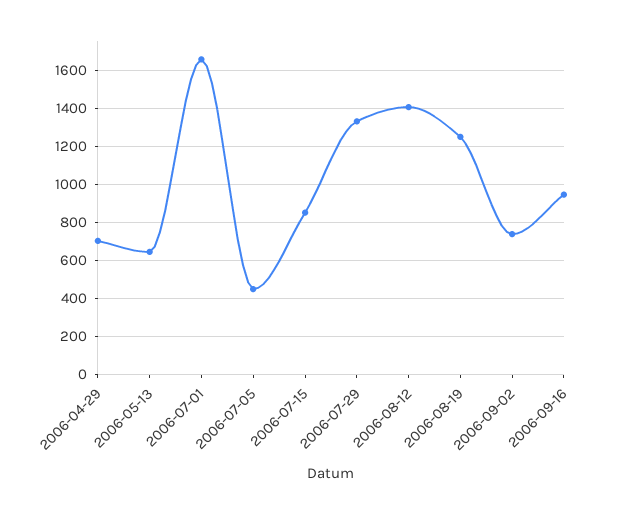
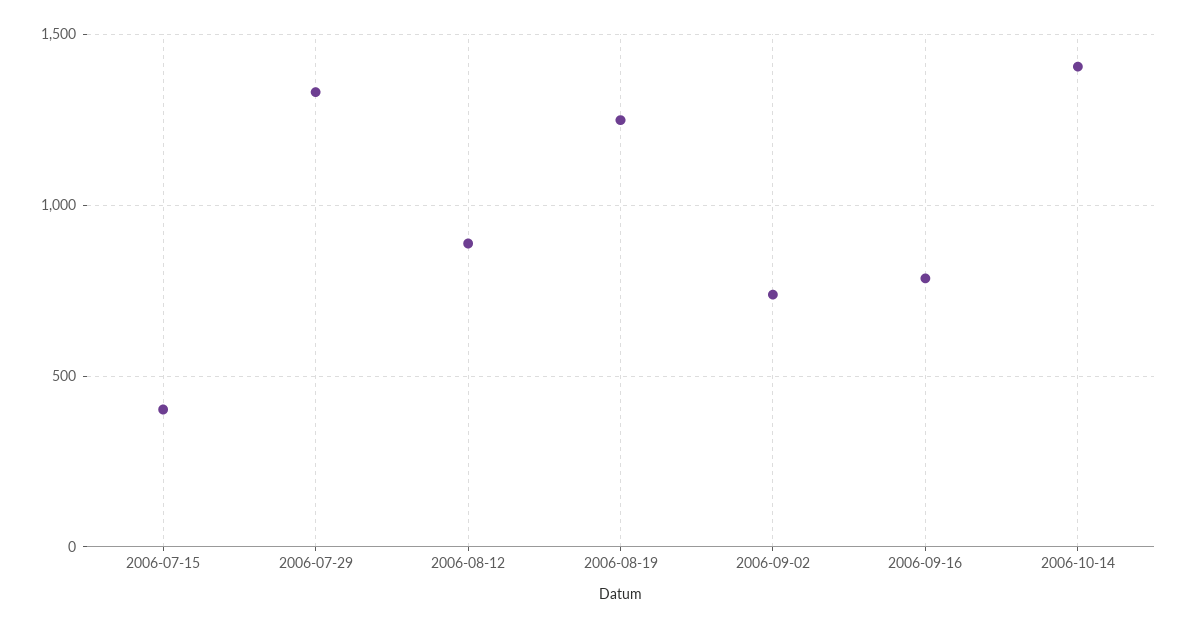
2006-04-29: 700 -> none
2006-05-13: 650 -> none
2006-07-01: 1650 -> none
2006-07-05: 450 -> none
2006-07-15: 850 -> 400
2006-08-12: 1400 -> 900
2006-09-16: 950 -> 800
2006-10-14: none -> 1400

